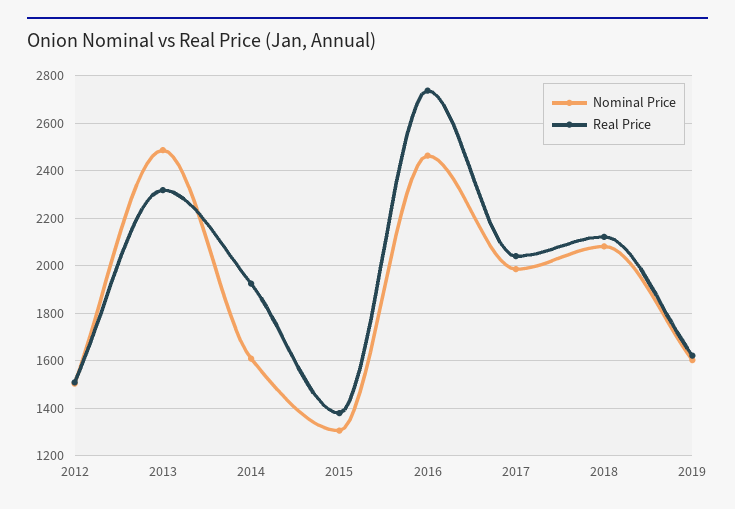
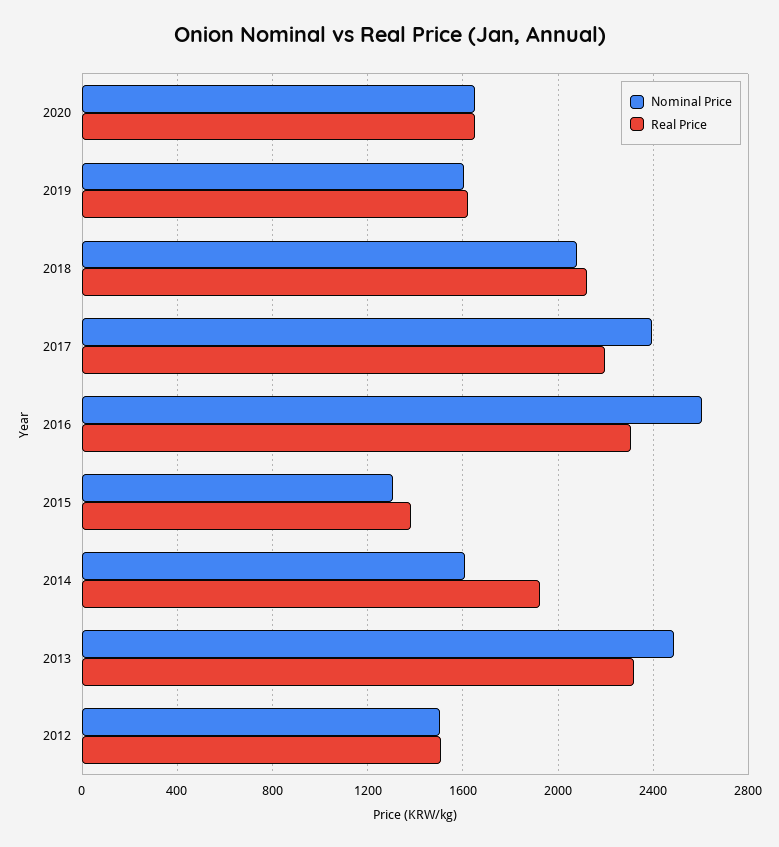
Nominal Price, 2016: 2450 -> 2600
Real Price, 2016: 2750 -> 2300
Nominal Price, 2017: 2000 -> 2400
Real Price, 2017: 2050 -> 2200
Nominal Price, 2020: none -> 1650
Real Price, 2020: none -> 1650

